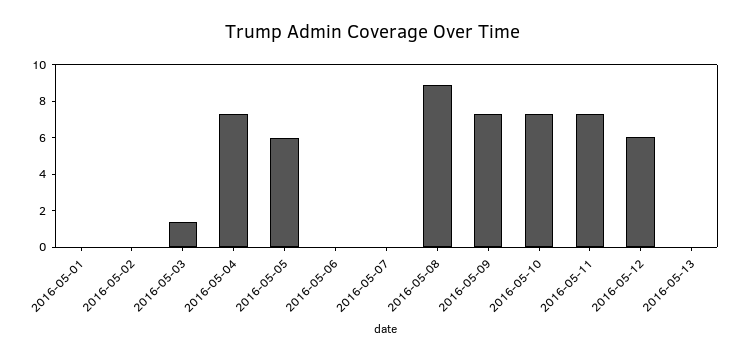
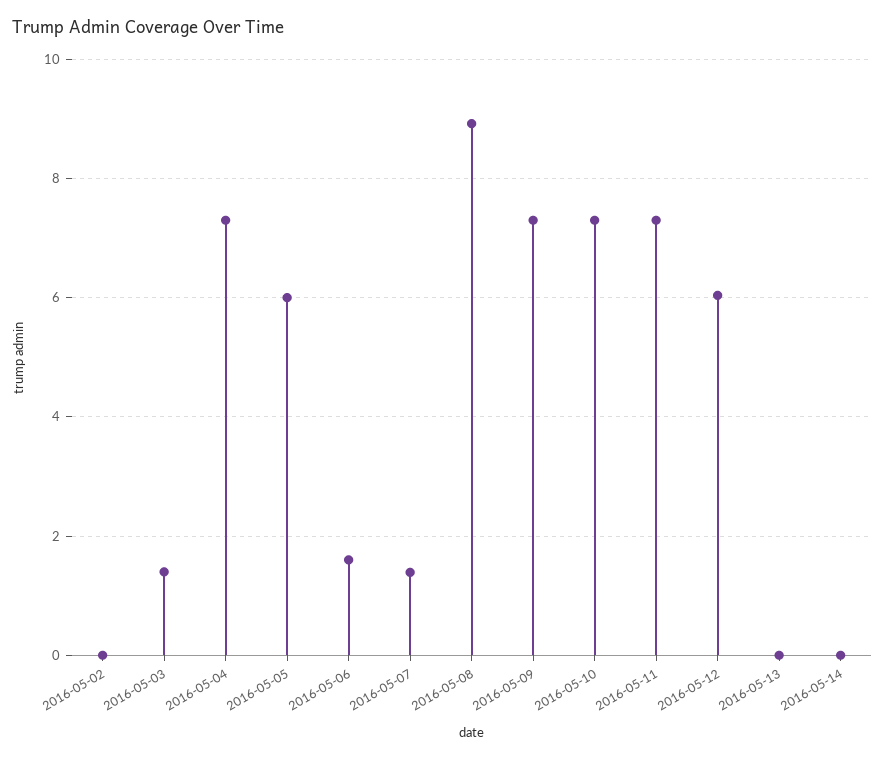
2016-05-01: 0 -> none
2016-05-06: 0 -> 1.6
2016-05-07: 0 -> 1.4
2016-05-14: none -> 0

